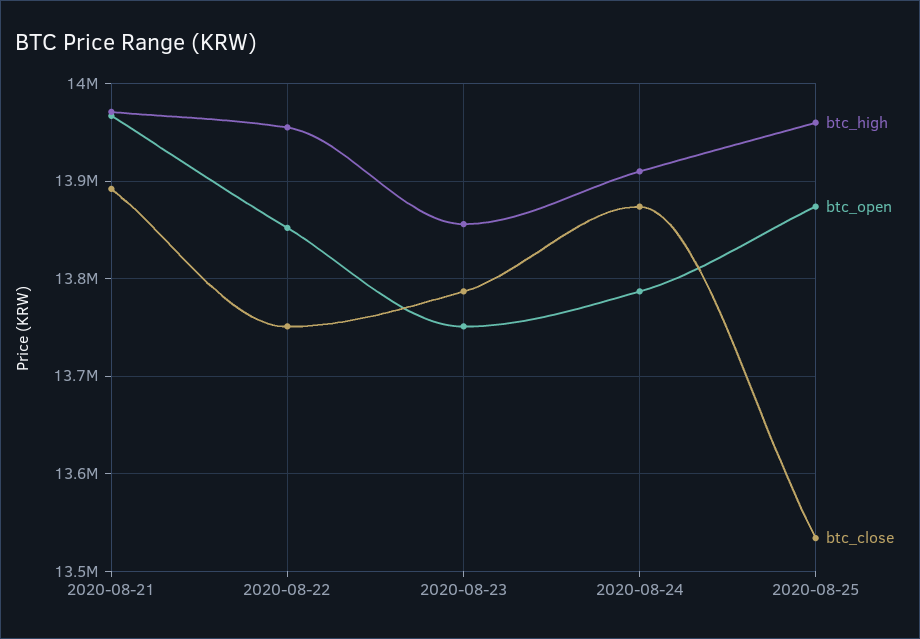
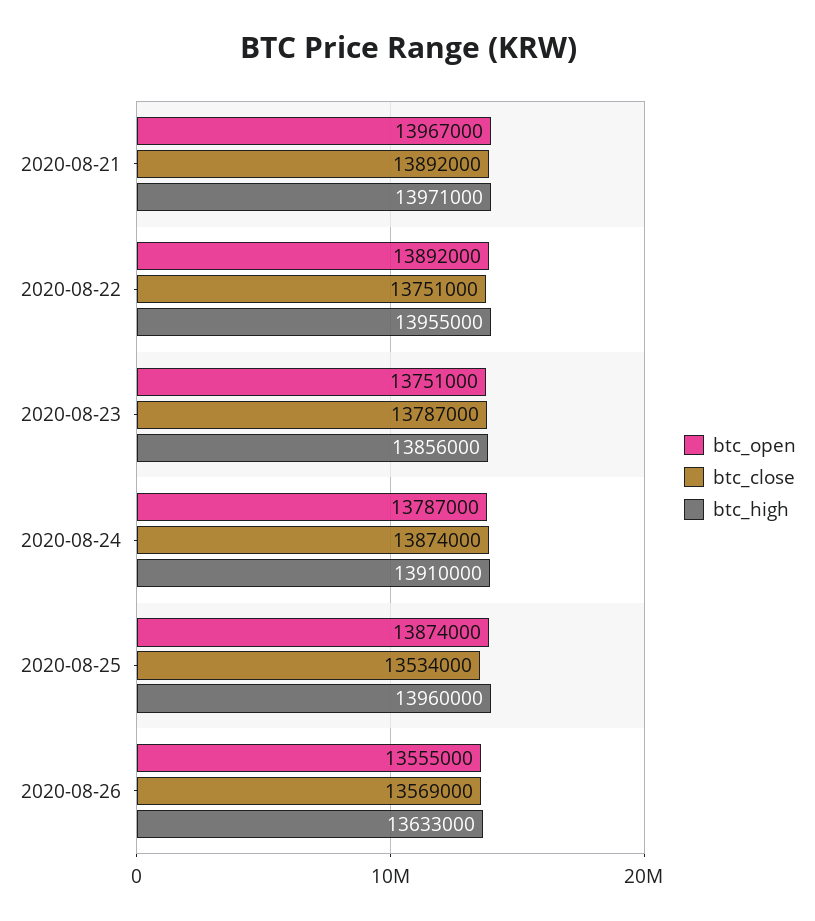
btc_open, 2020-08-22: 13850000 -> 13892000
btc_open, 2020-08-26: none -> 13555000
btc_close, 2020-08-26: none -> 13569000
btc_high, 2020-08-26: none -> 13633000

